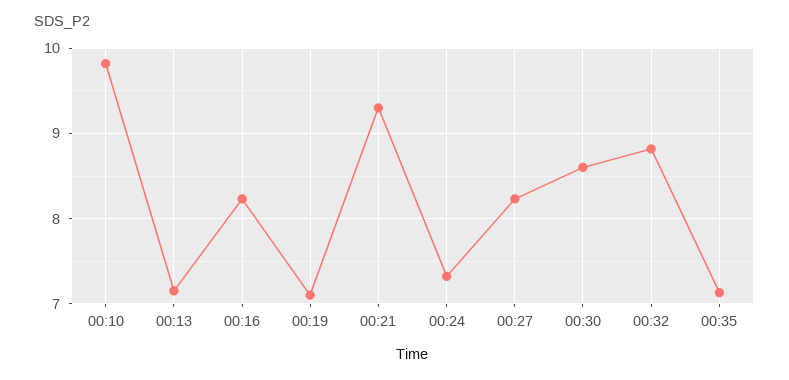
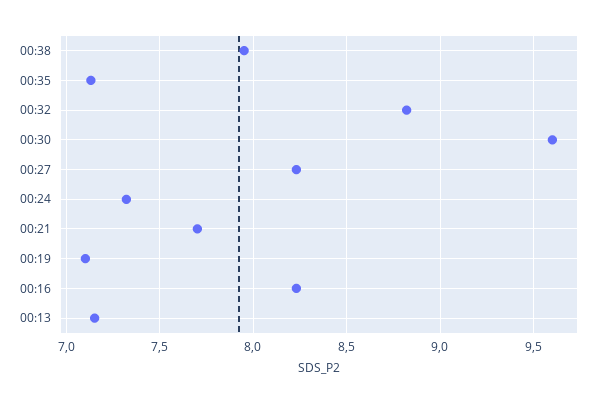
00:10: 9.8 -> none
00:21: 9.3 -> 7.7
00:30: 8.6 -> 9.6
00:38: none -> 7.95

